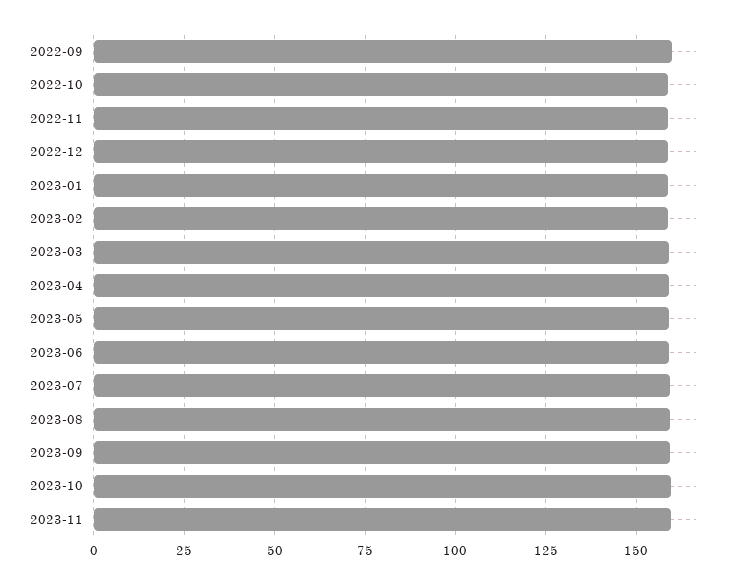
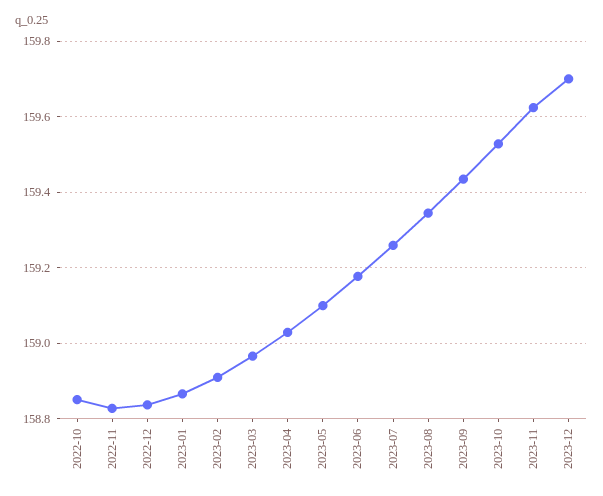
2022-09: 160 -> none
2023-12: none -> 159.7

